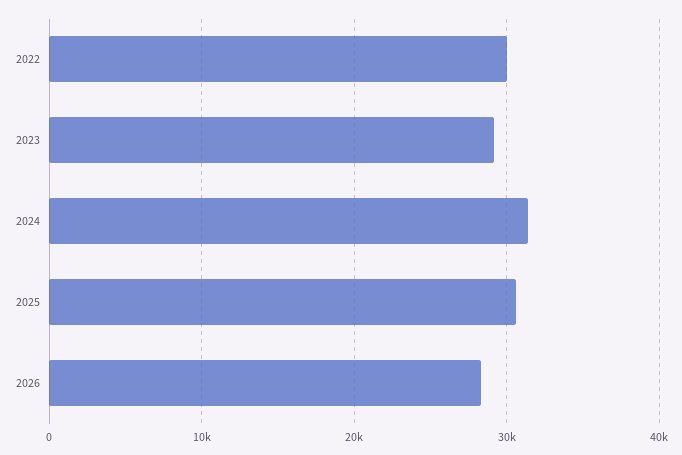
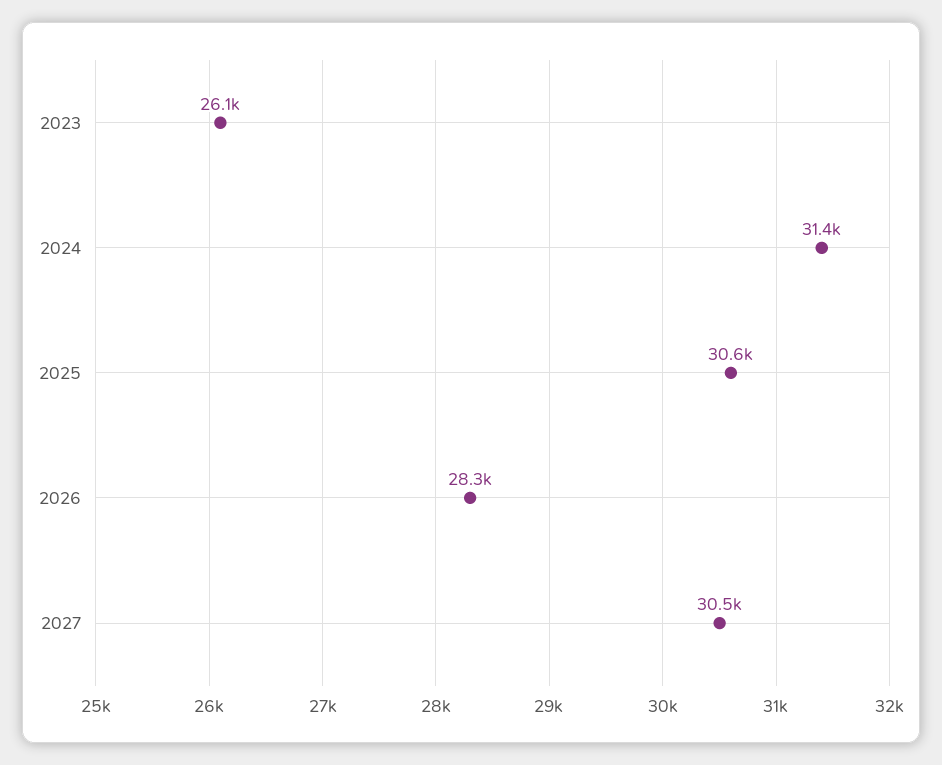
2022: 30000 -> none
2023: 29000 -> 26100
2027: none -> 30500

